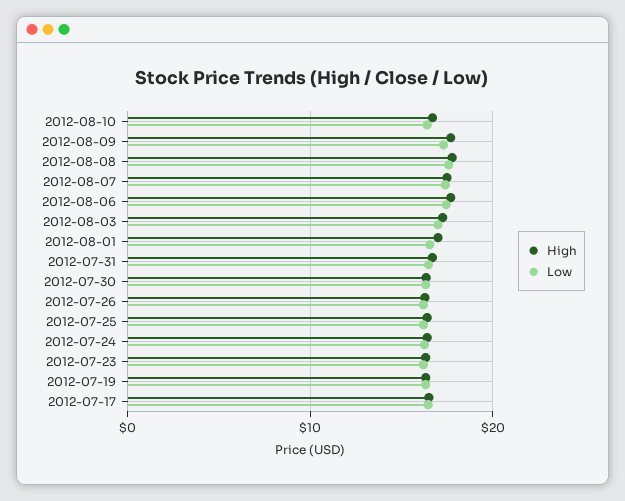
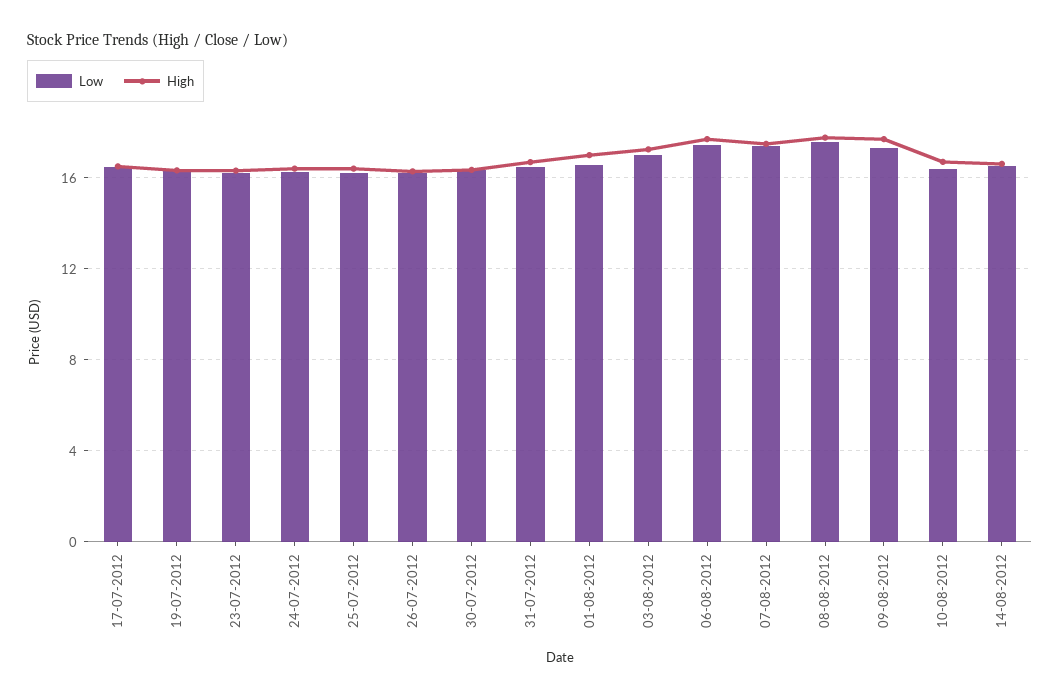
Low, 14-08-2012: none -> 16.5
High, 14-08-2012: none -> 16.5

